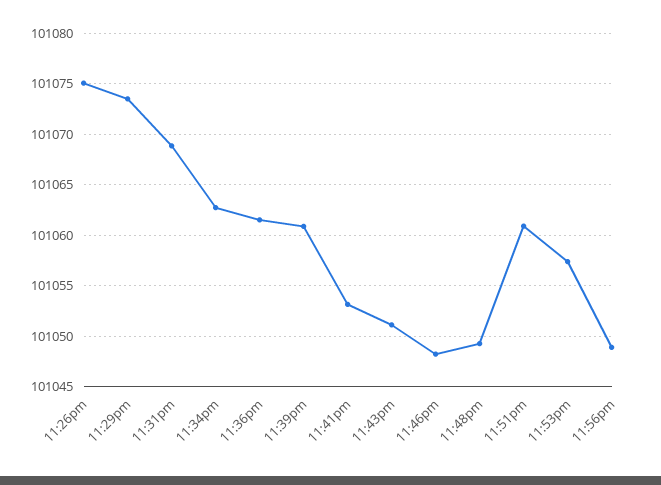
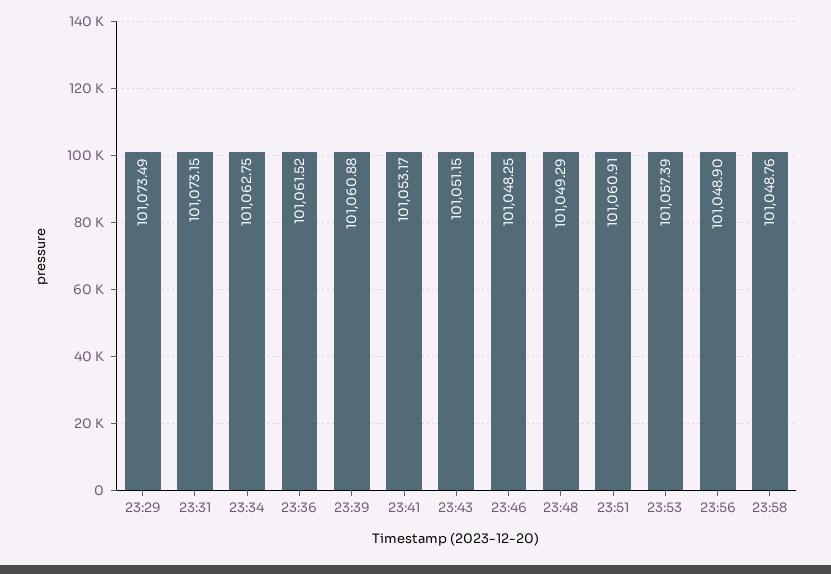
11:26pm: 101075 -> none
11:31pm: 101069 -> 101073.15
23:58: none -> 101048.76

